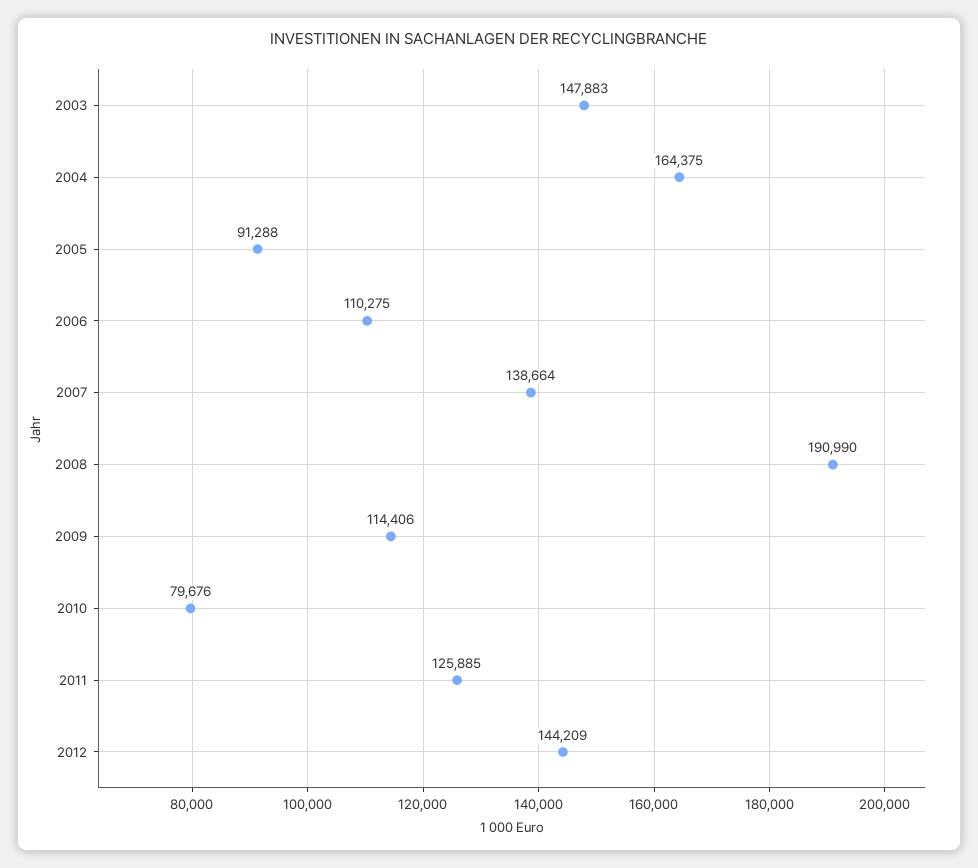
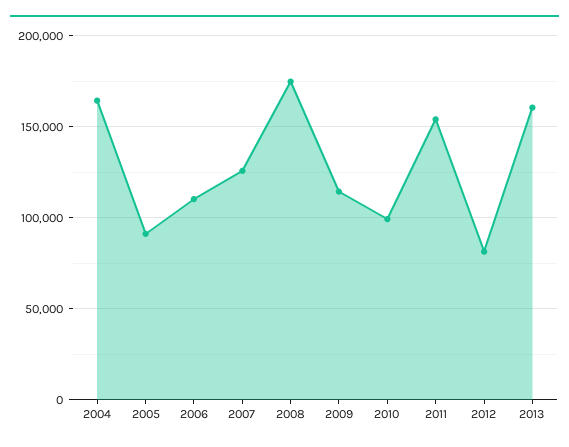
2003: 147883 -> none
2007: 138664 -> 125000
2008: 190990 -> 175000
2010: 79676 -> 100000
2011: 125885 -> 155000
2012: 144209 -> 80000
2013: none -> 160000

